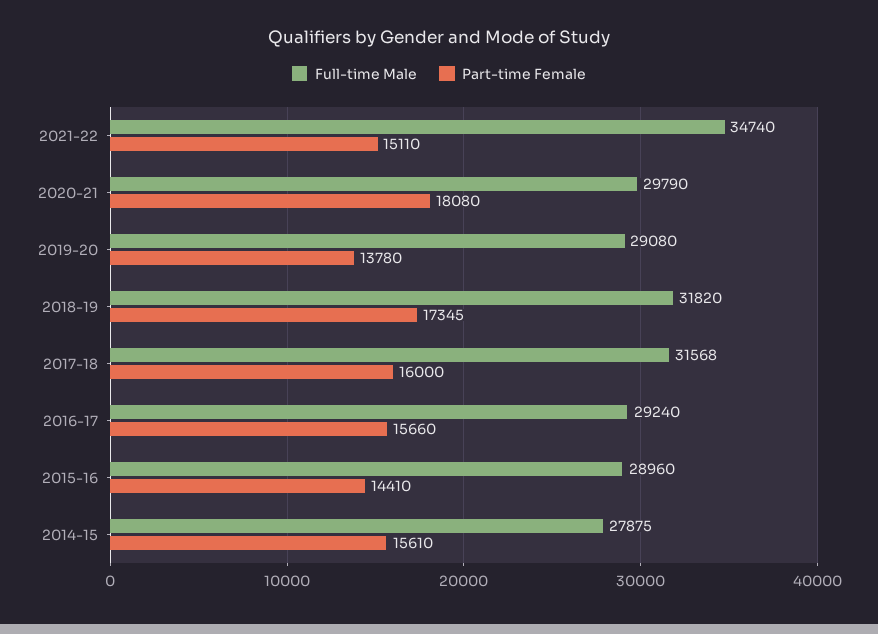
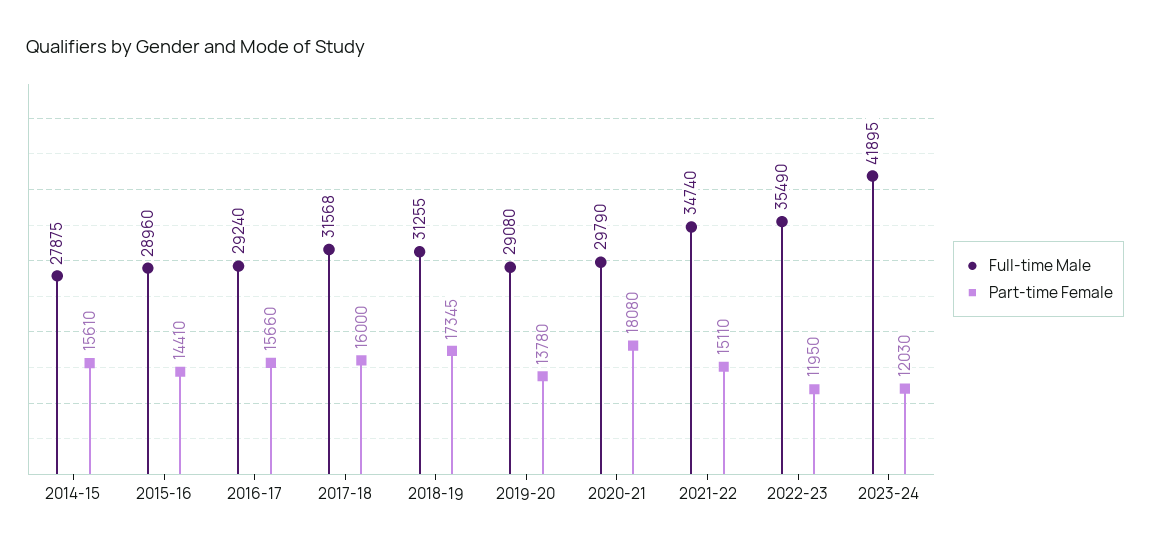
Full-time Male, 2018-19: 31820 -> 31255
Full-time Male, 2022-23: none -> 35490
Part-time Female, 2022-23: none -> 11950
Full-time Male, 2023-24: none -> 41895
Part-time Female, 2023-24: none -> 12030

